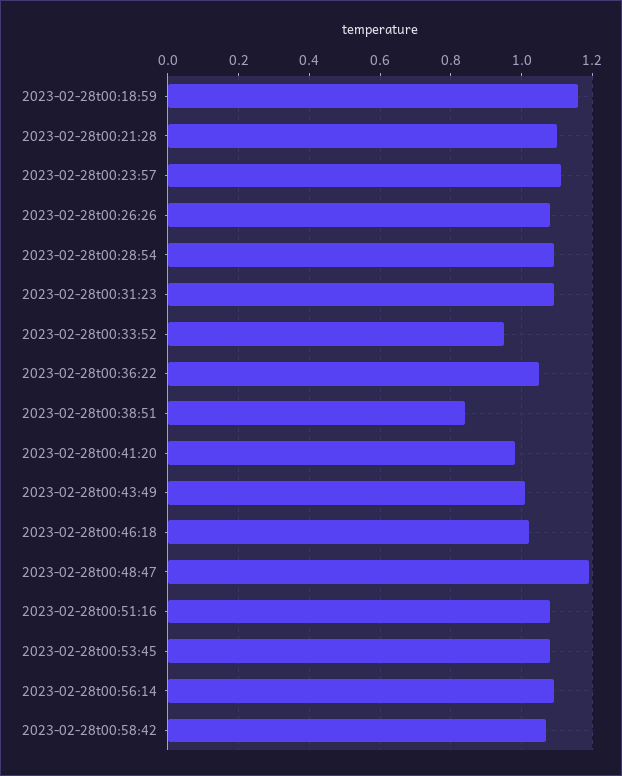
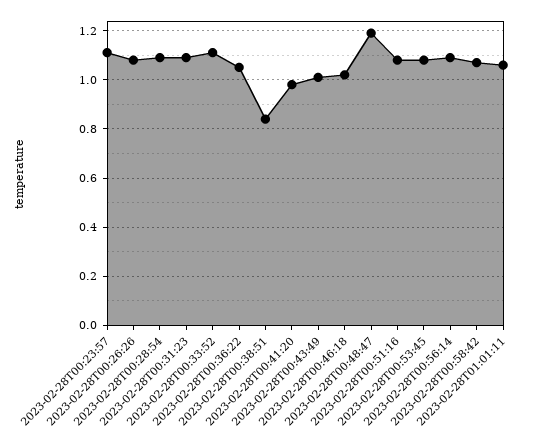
2023-02-28t00:18:59: 1.15 -> none
2023-02-28t00:21:28: 1.1 -> none
2023-02-28t00:33:52: 0.95 -> 1.1
2023-02-28T01:01:11: none -> 1.05

